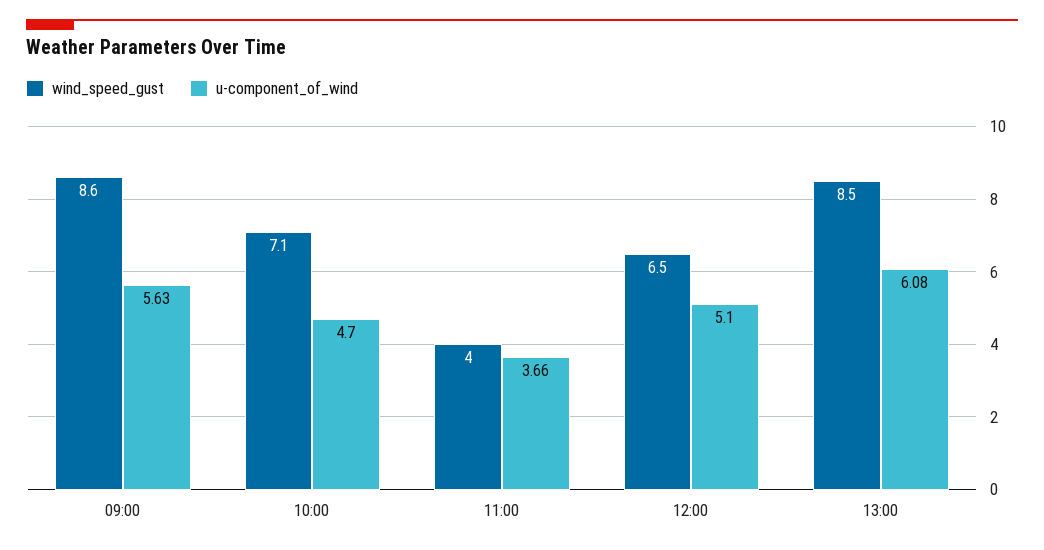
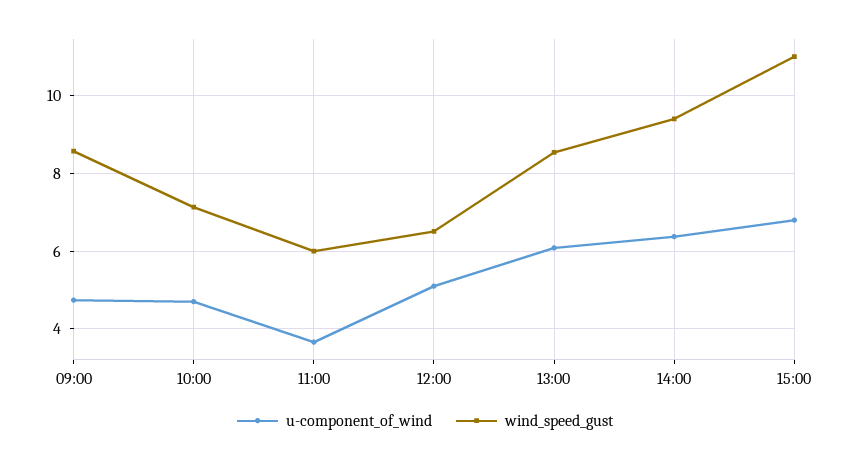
u-component_of_wind, 09:00: 5.63 -> 4.8
wind_speed_gust, 11:00: 4 -> 6
u-component_of_wind, 14:00: none -> 6.4
wind_speed_gust, 14:00: none -> 9.4
u-component_of_wind, 15:00: none -> 6.8
wind_speed_gust, 15:00: none -> 11

